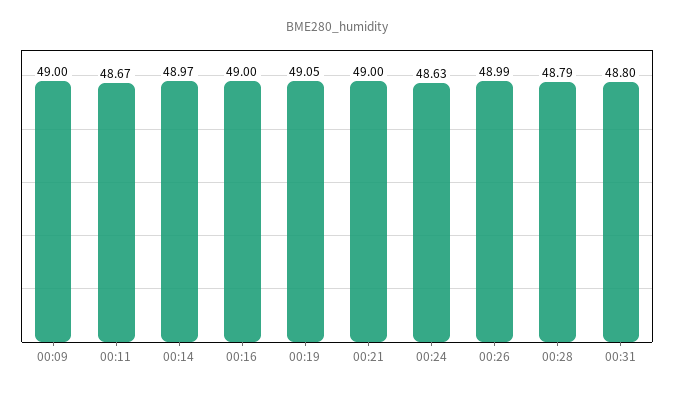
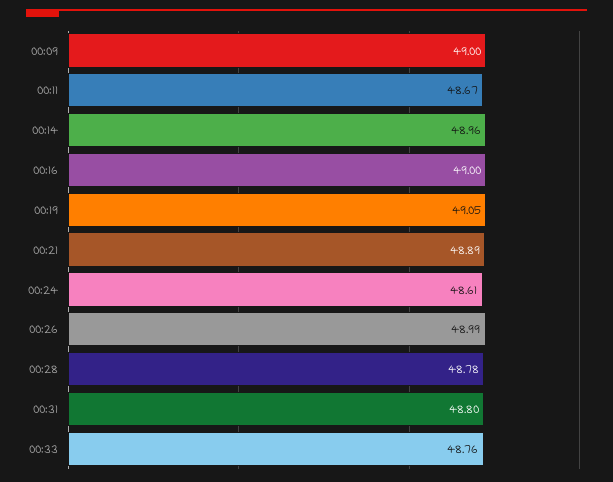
00:14: 48.97 -> 48.96
00:21: 49 -> 48.89
00:24: 48.63 -> 48.61
00:28: 48.79 -> 48.78
00:33: none -> 48.76

